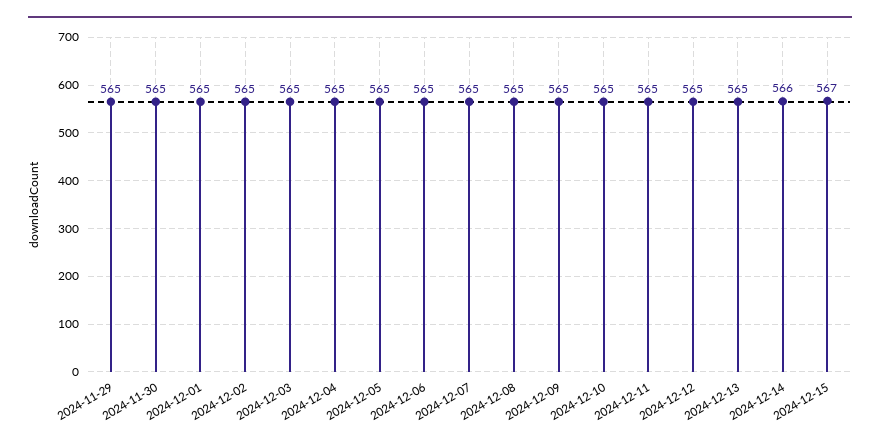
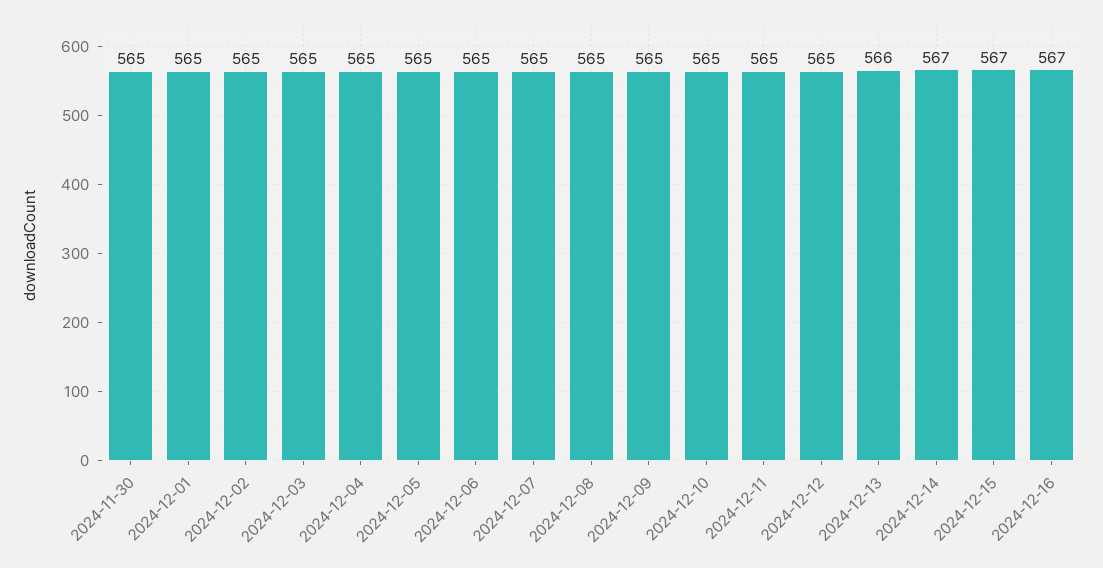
2024-11-29: 565 -> none
2024-12-13: 565 -> 566
2024-12-14: 566 -> 567
2024-12-16: none -> 567

